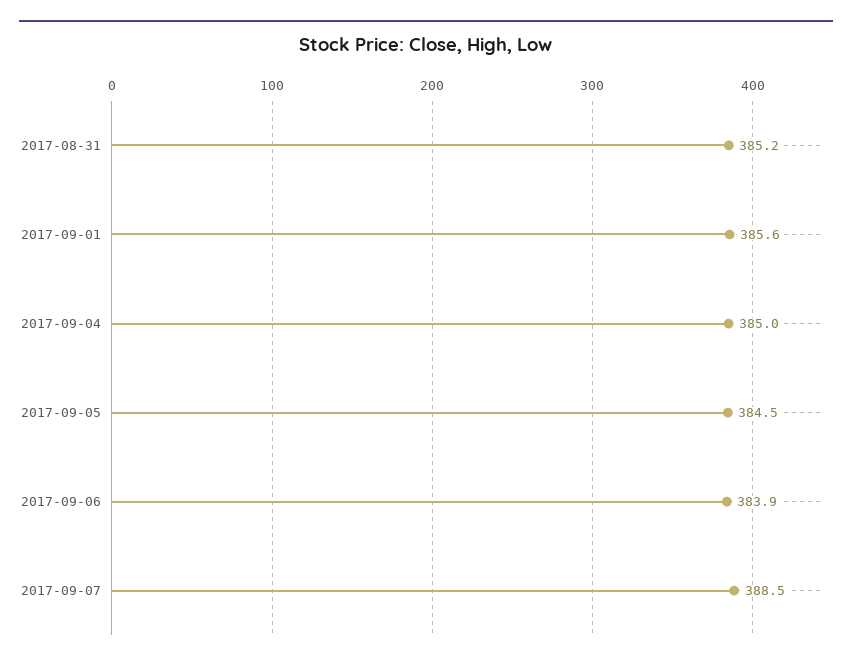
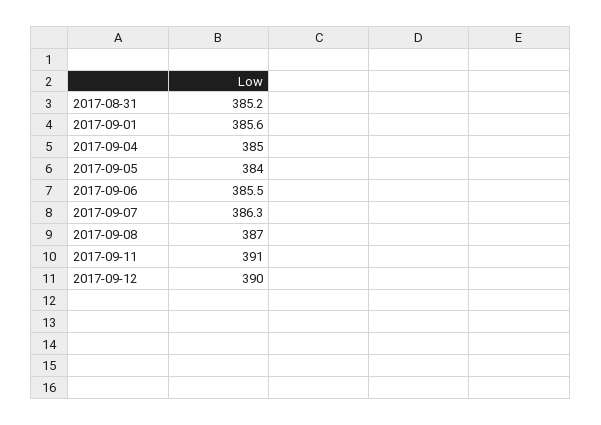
2017-09-05: 384.5 -> 384
2017-09-06: 383.9 -> 385.5
2017-09-07: 388.5 -> 386.3
2017-09-08: none -> 387
2017-09-11: none -> 391
2017-09-12: none -> 390

